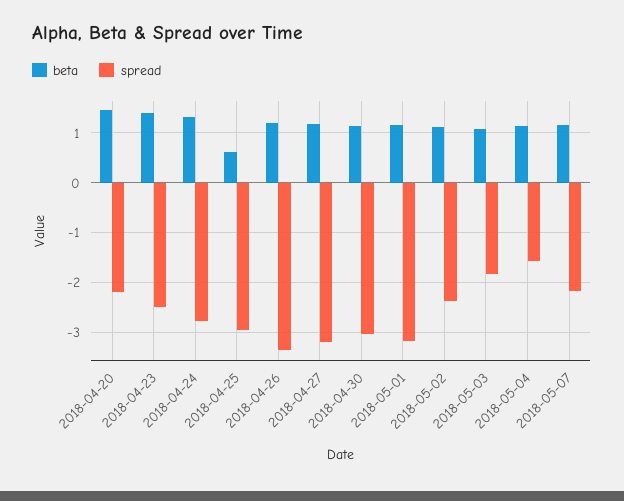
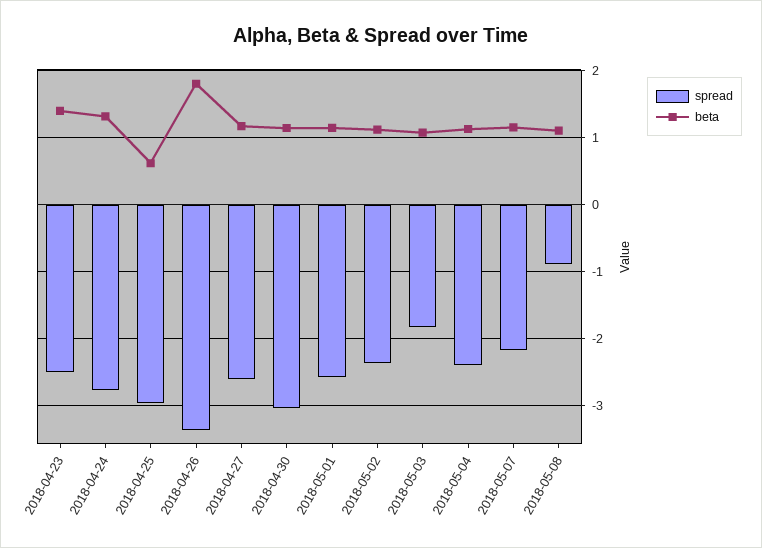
beta, 2018-04-20: 1.4 -> none
spread, 2018-04-20: -2.2 -> none
beta, 2018-04-26: 1.2 -> 1.8
spread, 2018-04-27: -3.2 -> -2.6
spread, 2018-05-01: -3.2 -> -2.6
spread, 2018-05-04: -1.6 -> -2.4
spread, 2018-05-08: none -> -0.9
beta, 2018-05-08: none -> 1.1

